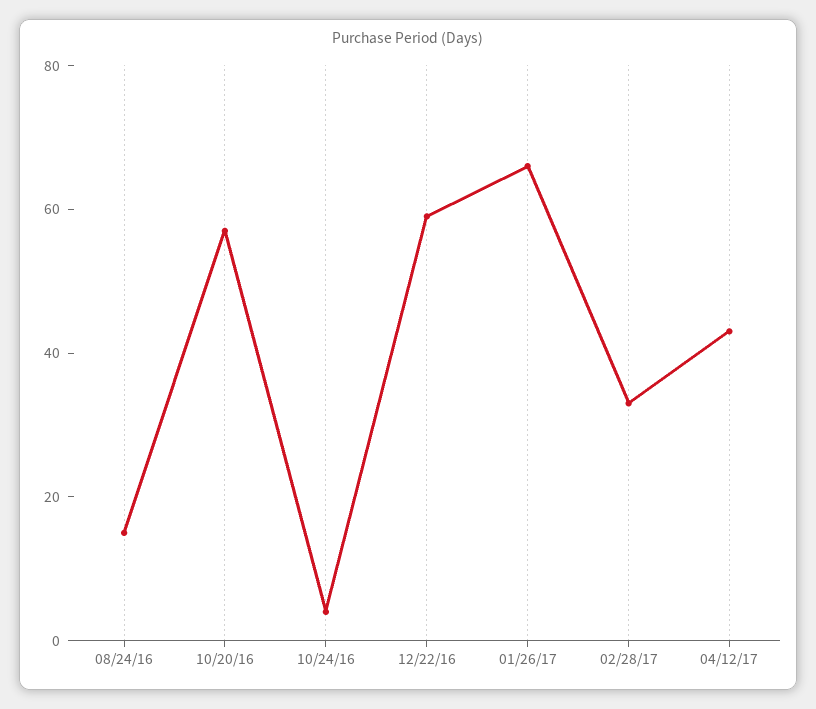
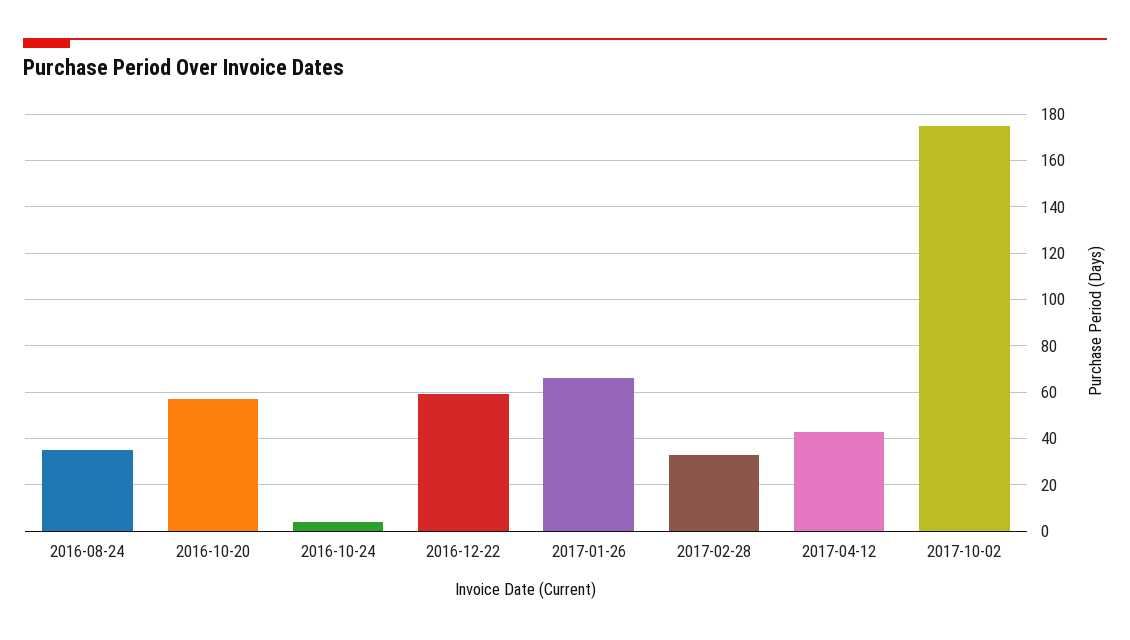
08/24/16: 15 -> 35
2017-10-02: none -> 175

